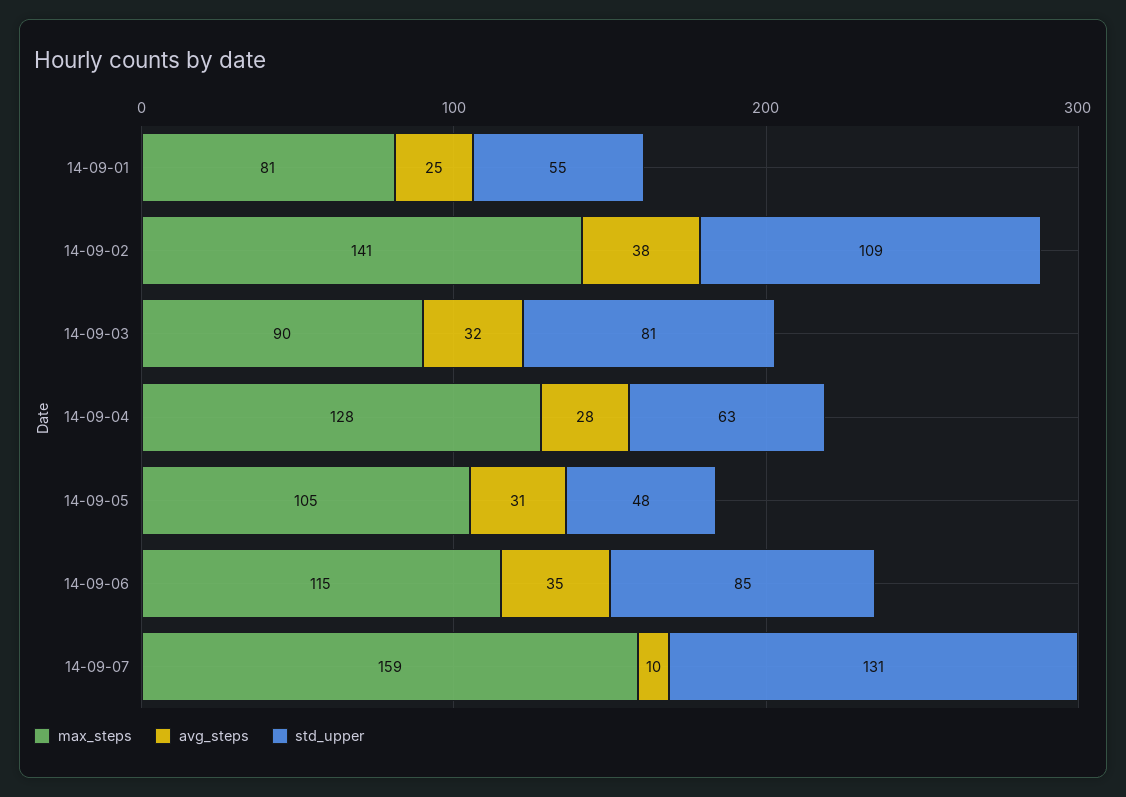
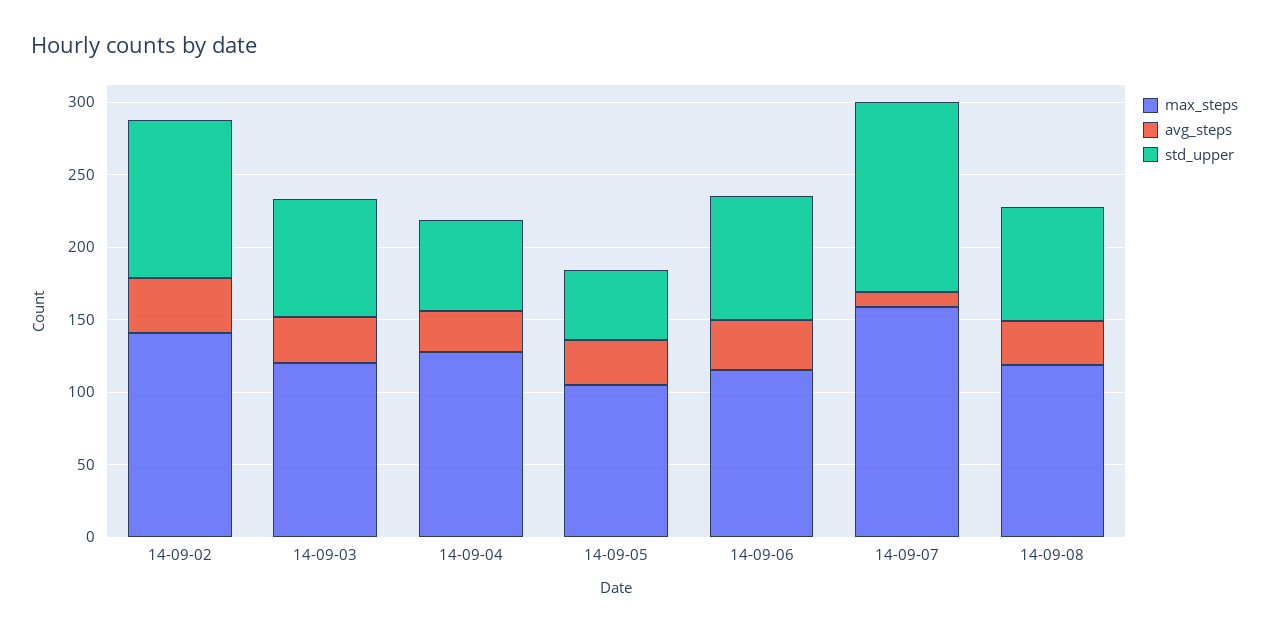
max_steps, 14-09-01: 81 -> none
avg_steps, 14-09-01: 25 -> none
std_upper, 14-09-01: 55 -> none
max_steps, 14-09-03: 90 -> 120
max_steps, 14-09-08: none -> 120
avg_steps, 14-09-08: none -> 30
std_upper, 14-09-08: none -> 80

